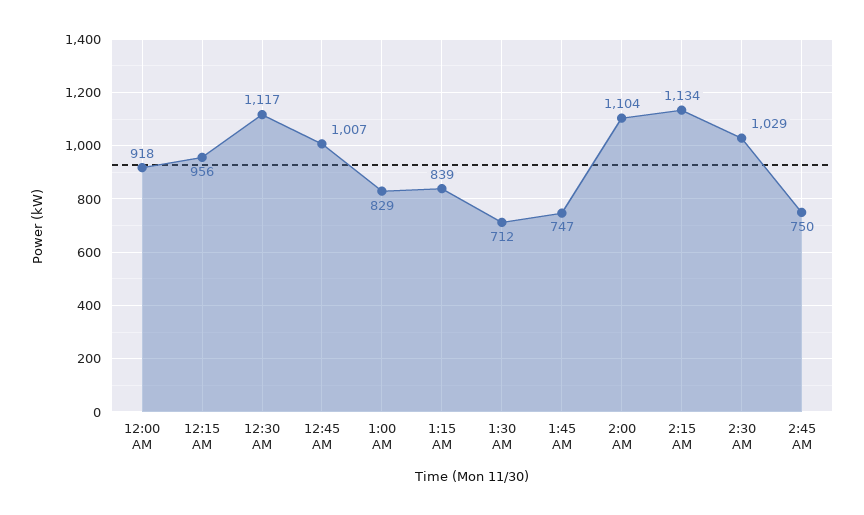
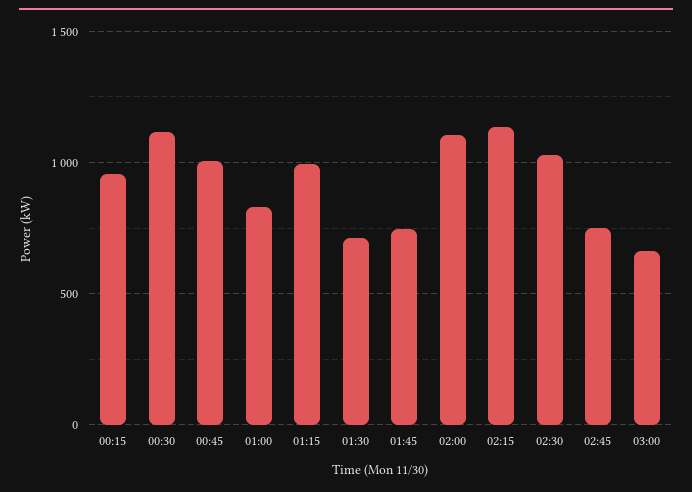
12:00 AM: 918 -> none
1:15 AM: 839 -> 1000
03:00: none -> 650

